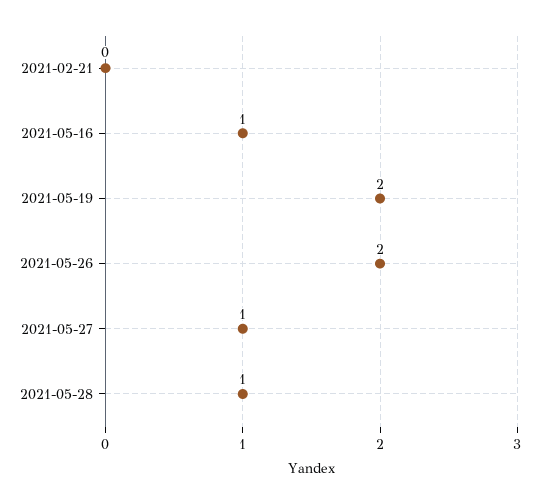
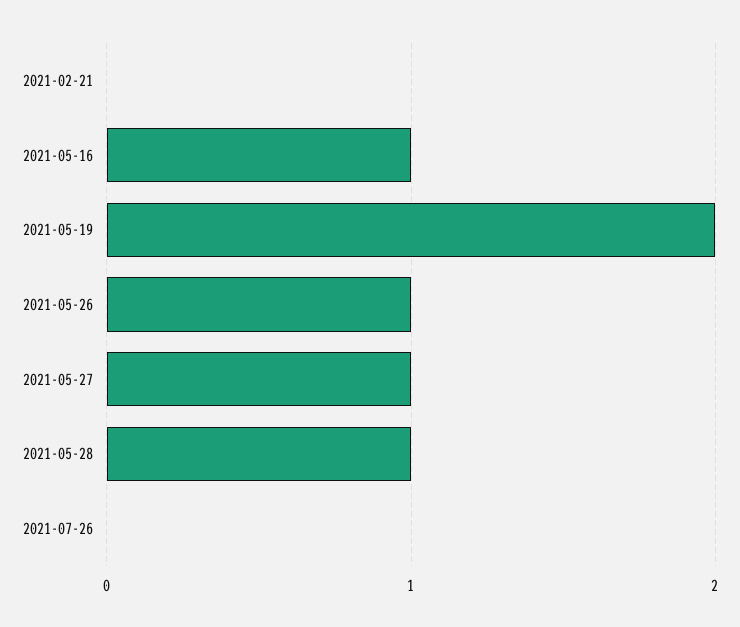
2021-05-26: 2 -> 1
2021-07-26: none -> 0

